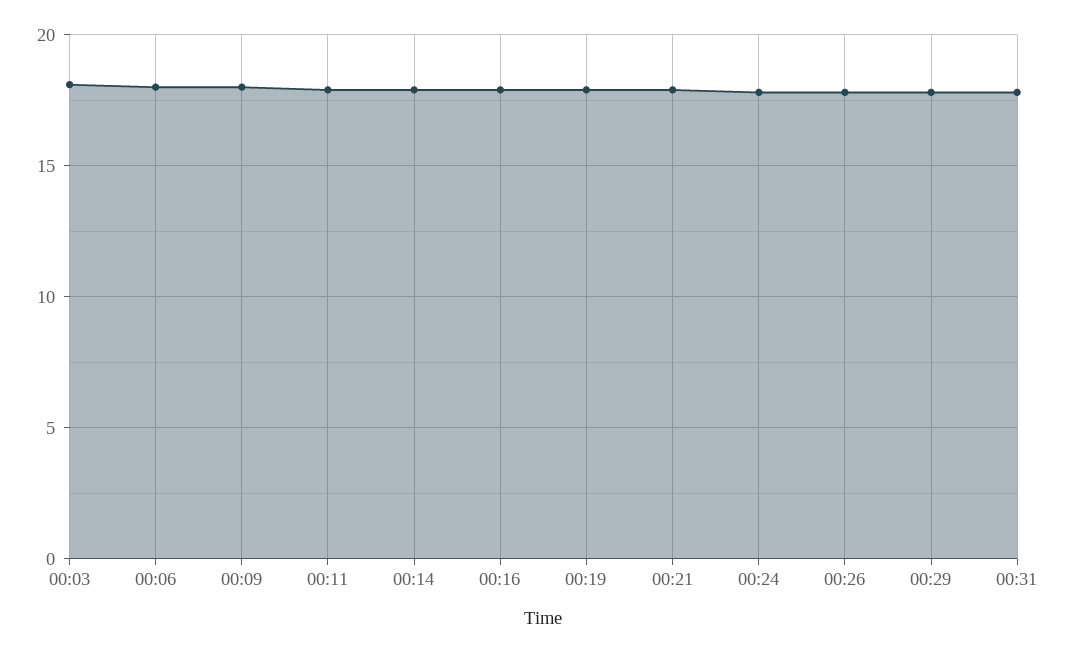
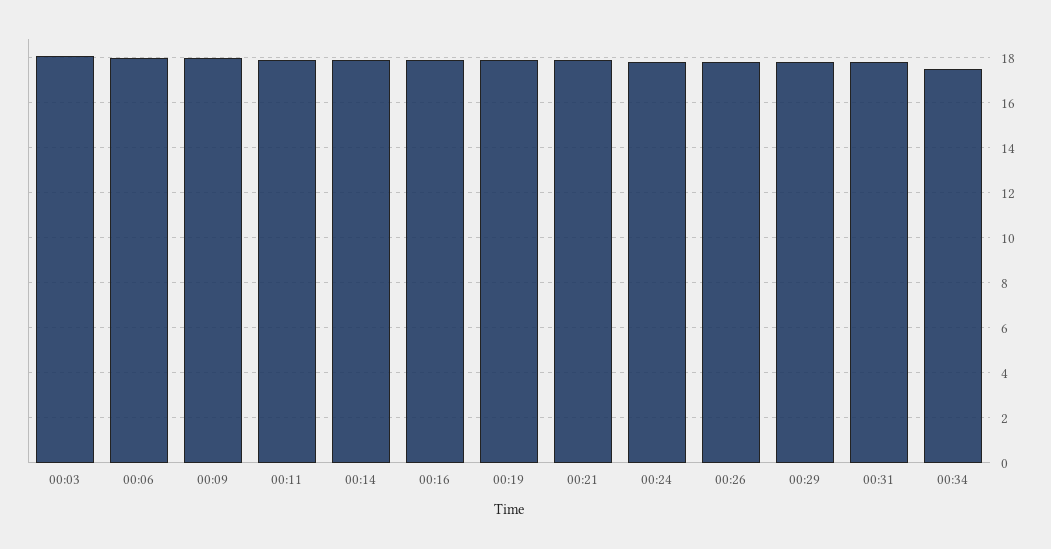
00:34: none -> 17.5

